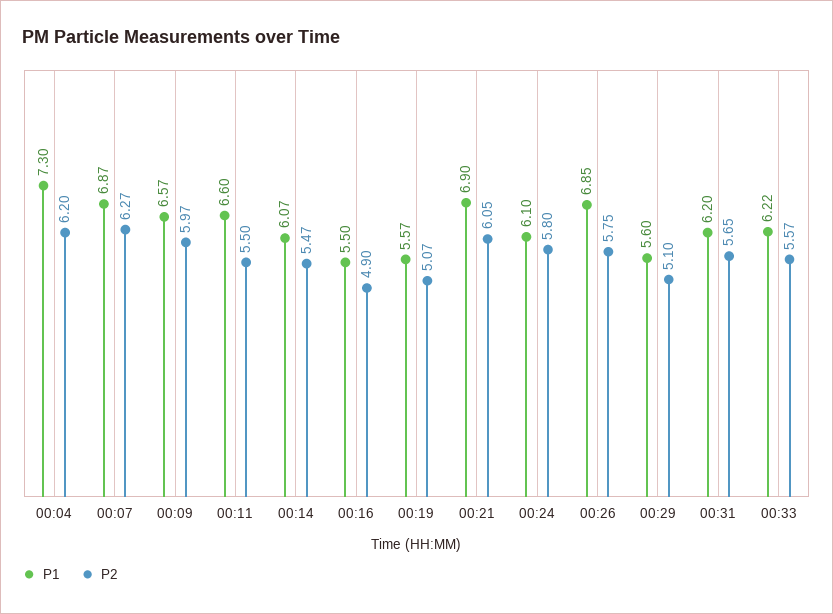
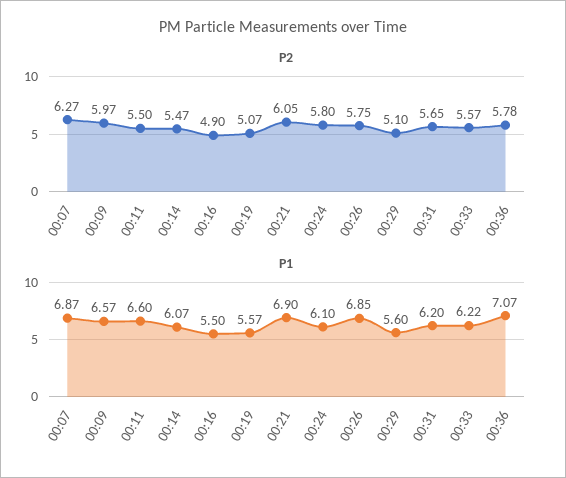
P1, 00:04: 7.3 -> none
P2, 00:04: 6.2 -> none
P2, 00:36: none -> 5.78
P1, 00:36: none -> 7.07

